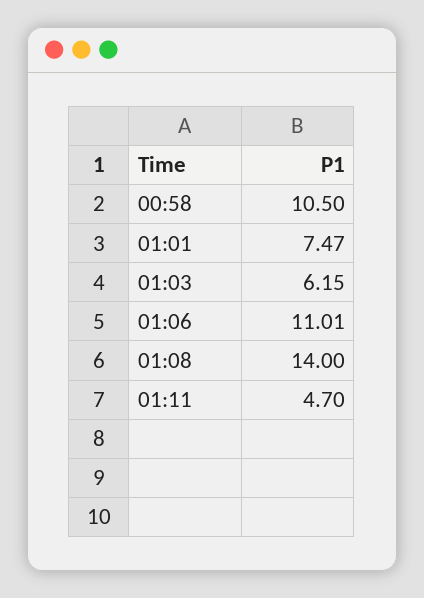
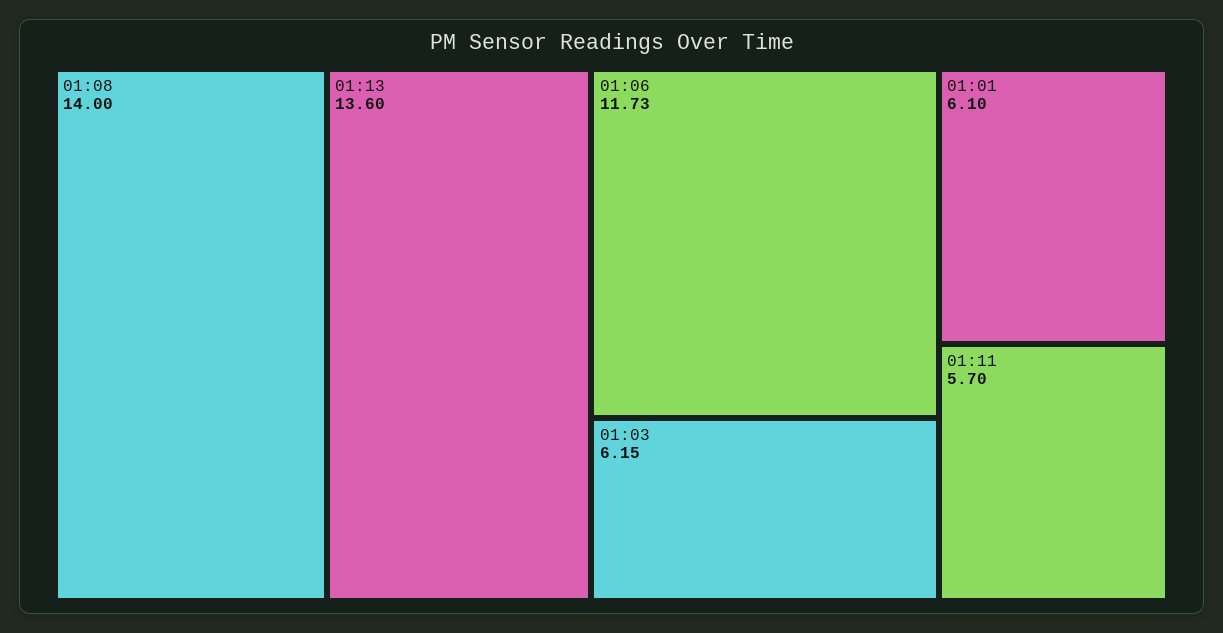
00:58: 10.5 -> none
01:01: 7.47 -> 6.1
01:06: 11.01 -> 11.73
01:11: 4.7 -> 5.7
01:13: none -> 13.6

